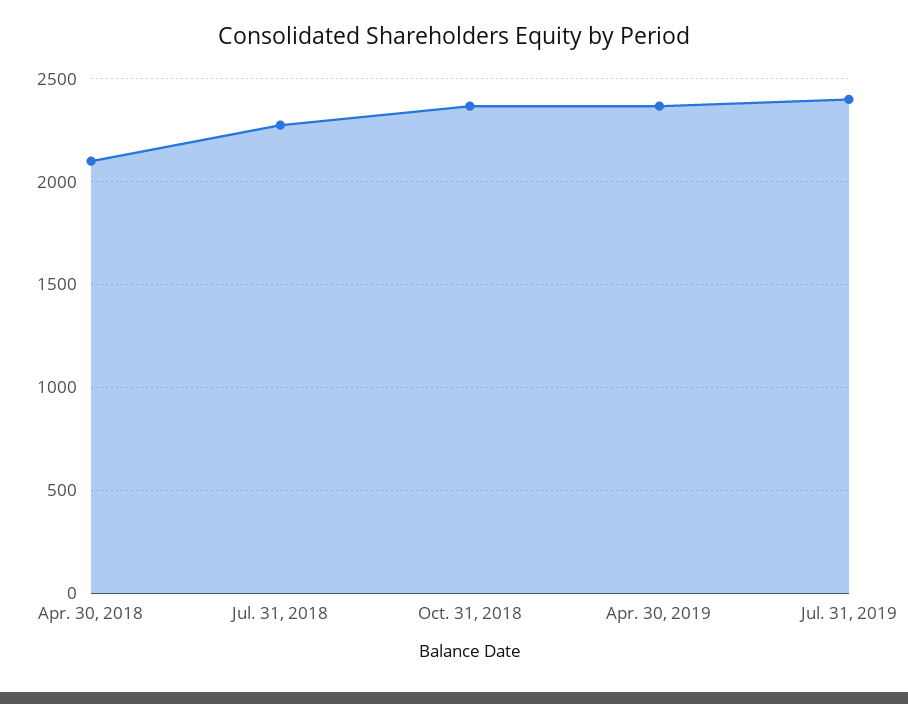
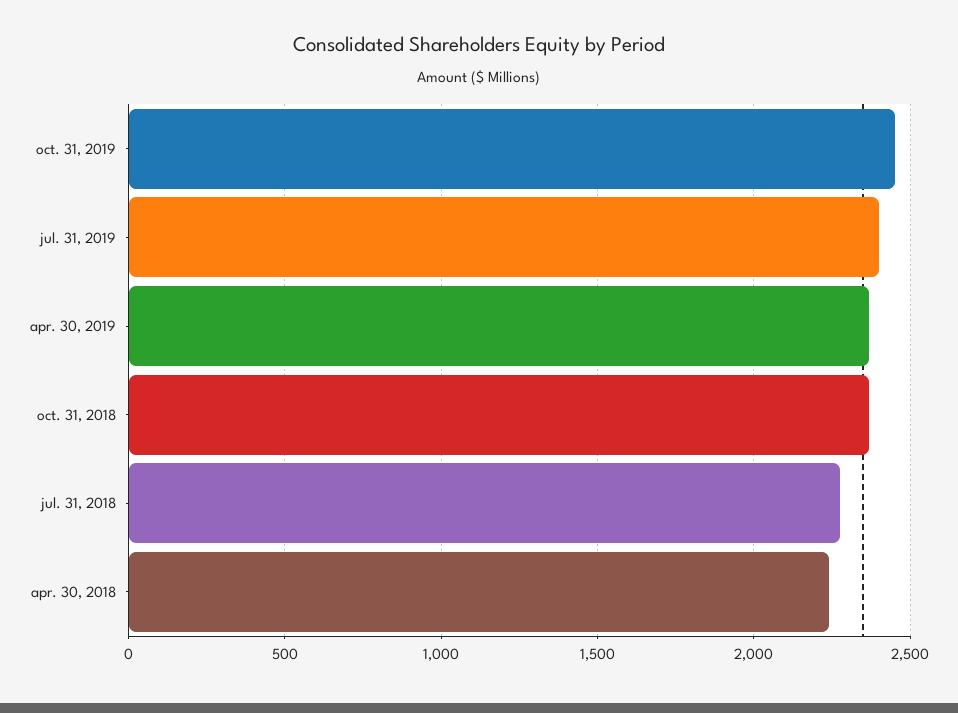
Apr. 30, 2018: 2100 -> 2250
oct. 31, 2019: none -> 2450

